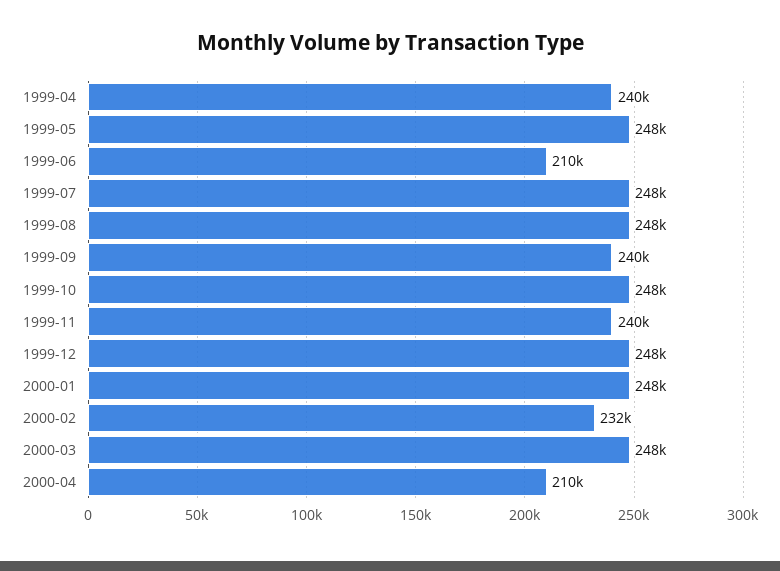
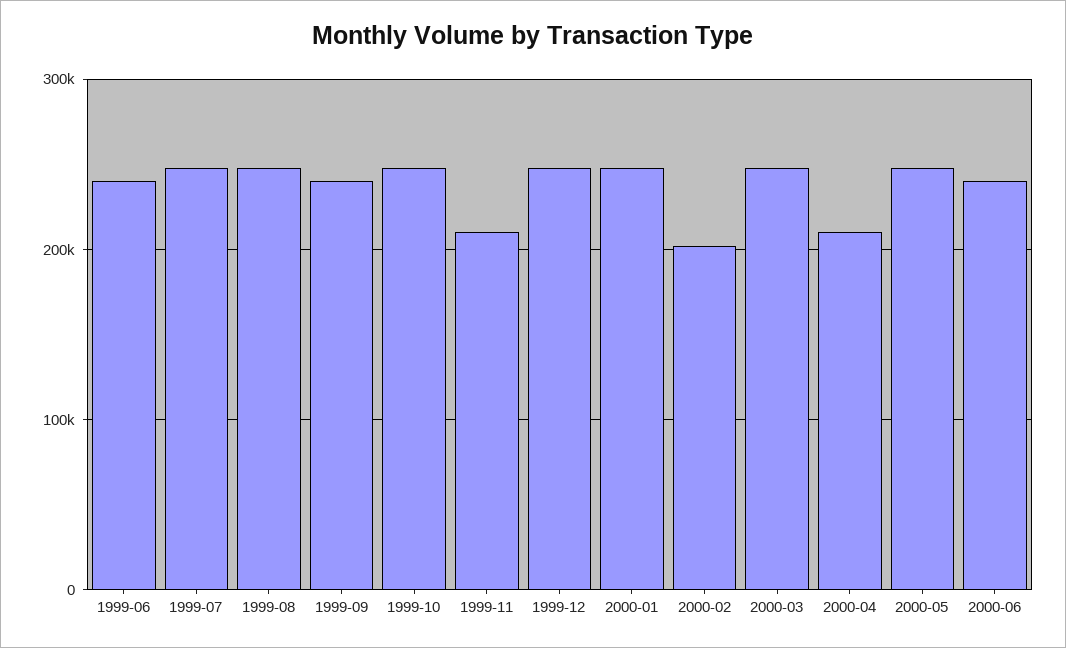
1999-04: 240000 -> none
1999-05: 248000 -> none
1999-06: 210000 -> 240000
1999-11: 240000 -> 210000
2000-02: 232000 -> 200000
2000-05: none -> 250000
2000-06: none -> 240000

